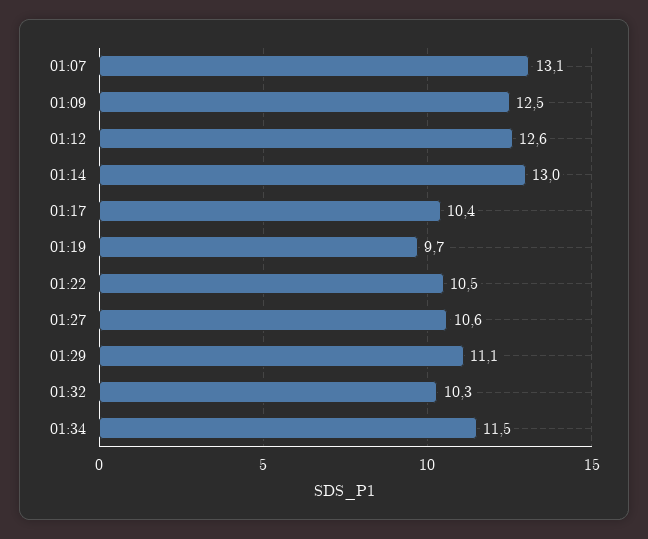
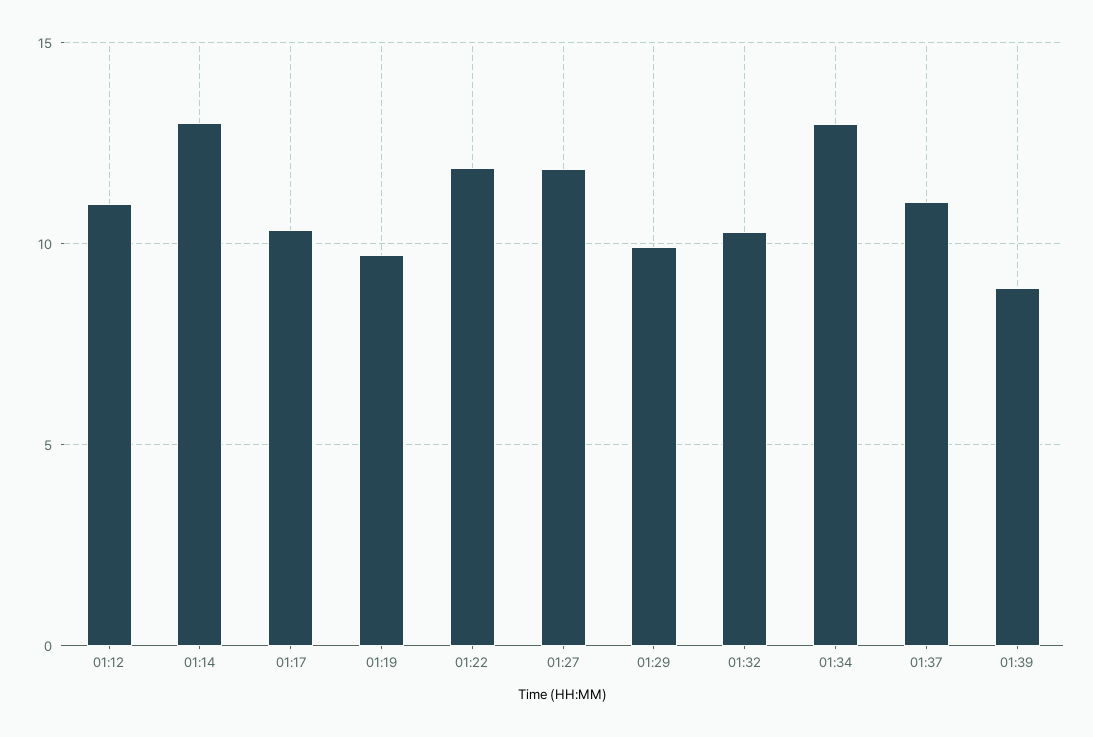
01:07: 13.1 -> none
01:09: 12.5 -> none
01:12: 12.6 -> 11
01:22: 10.5 -> 12
01:27: 10.6 -> 12
01:29: 11.1 -> 10
01:34: 11.5 -> 13
01:37: none -> 11
01:39: none -> 9

